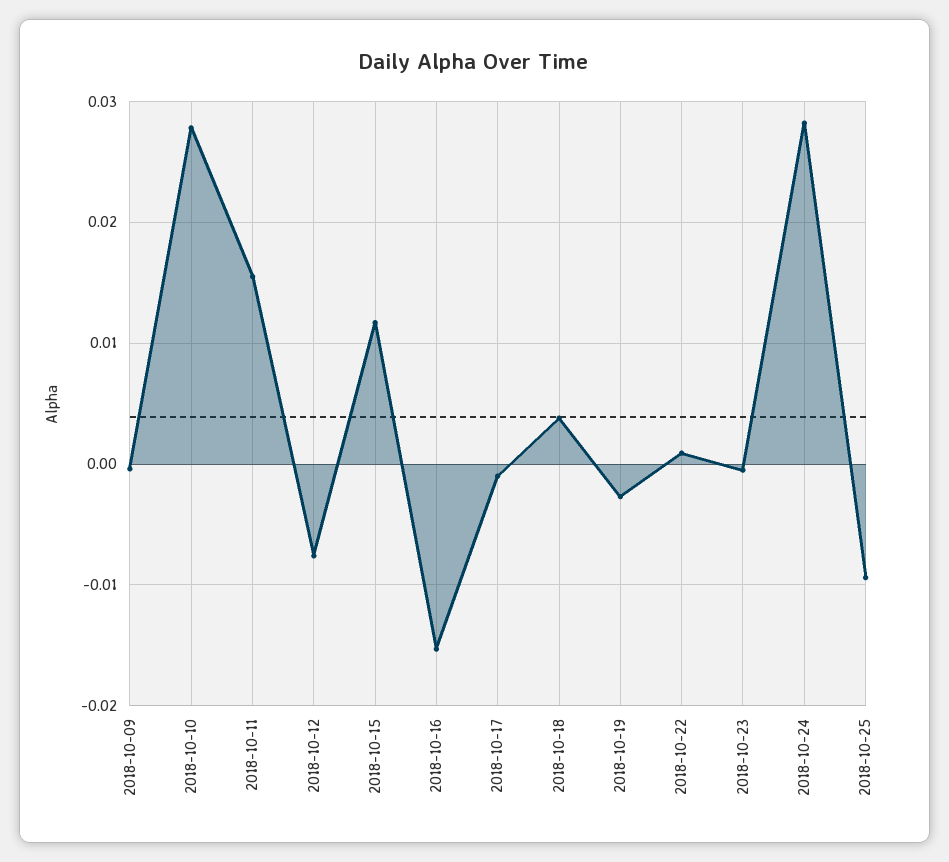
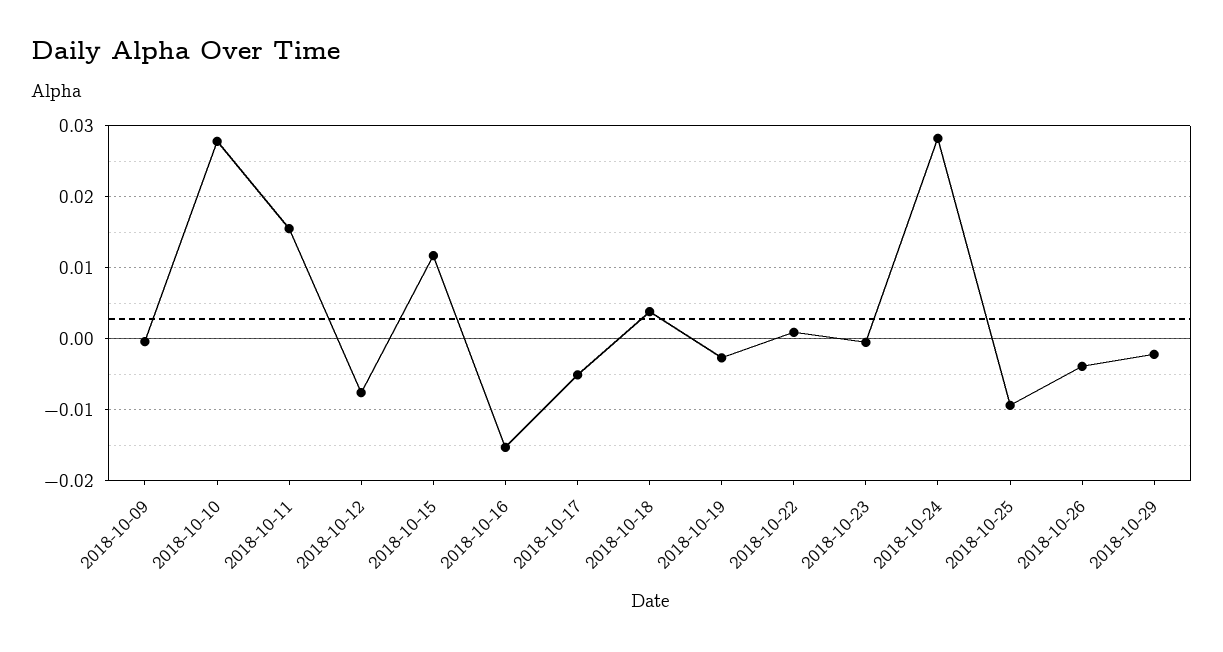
2018-10-17: -0.001 -> -0.005
2018-10-26: none -> -0.004
2018-10-29: none -> -0.002

